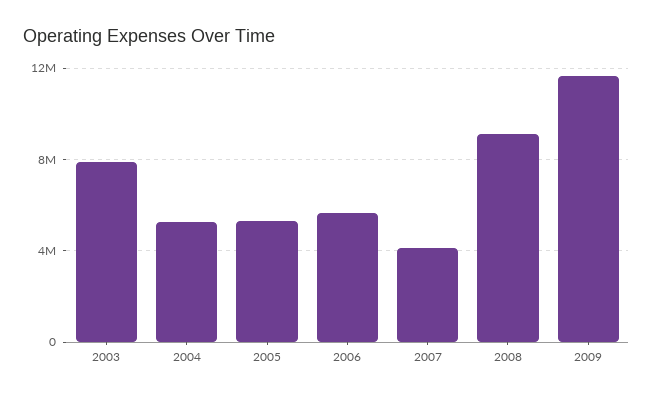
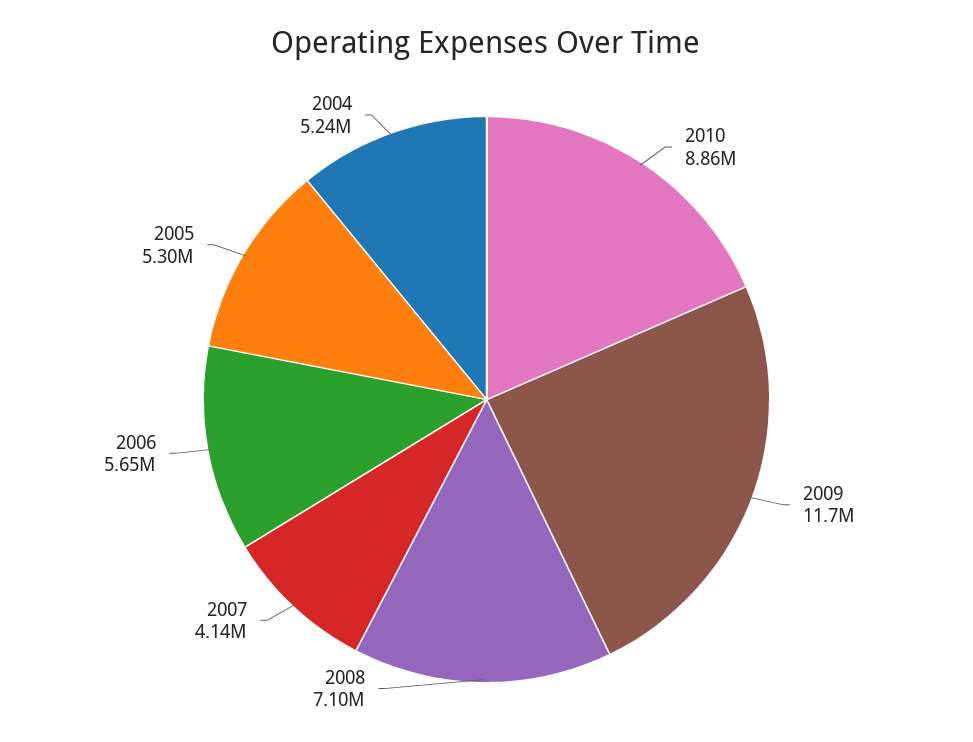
2003: 8000000 -> none
2008: 9000000 -> 7100000
2010: none -> 8860000

